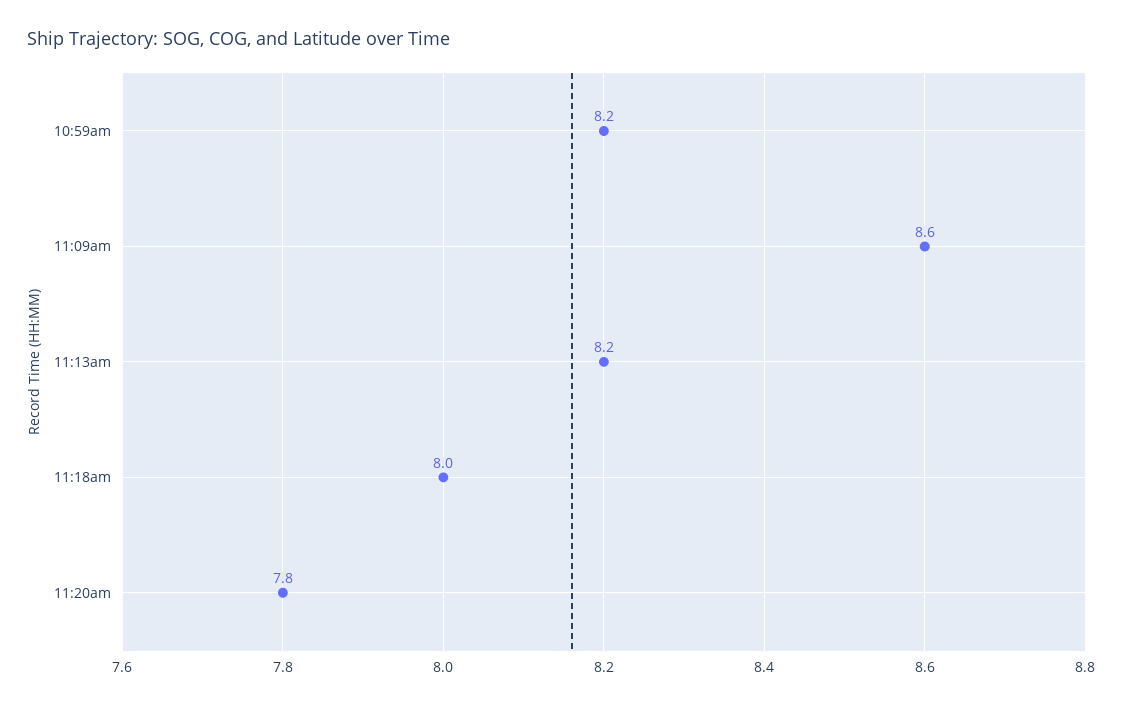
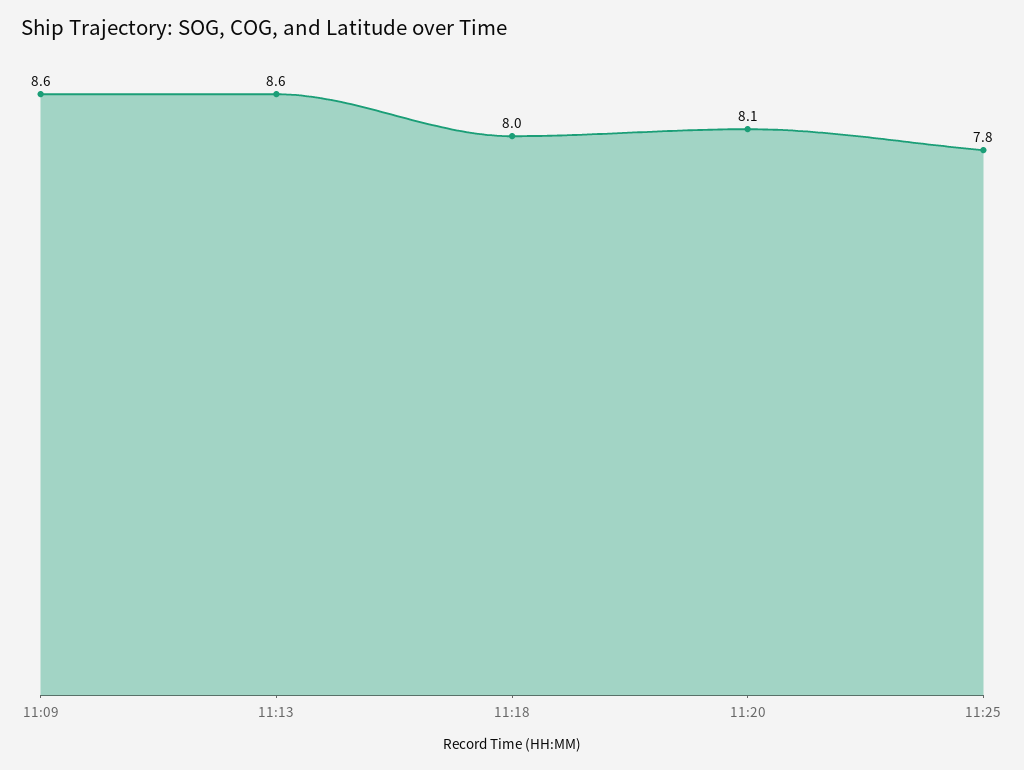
10:59am: 8.2 -> none
11:13am: 8.2 -> 8.6
11:20am: 7.8 -> 8.1
11:25: none -> 7.8

